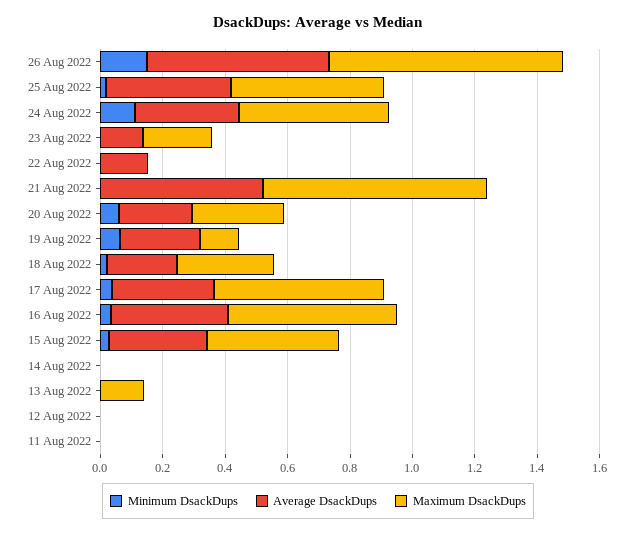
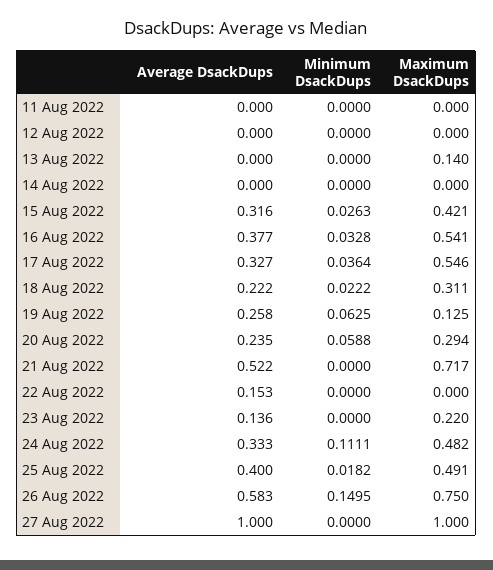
Average DsackDups, 27 Aug 2022: none -> 1
Minimum DsackDups, 27 Aug 2022: none -> 0
Maximum DsackDups, 27 Aug 2022: none -> 1

